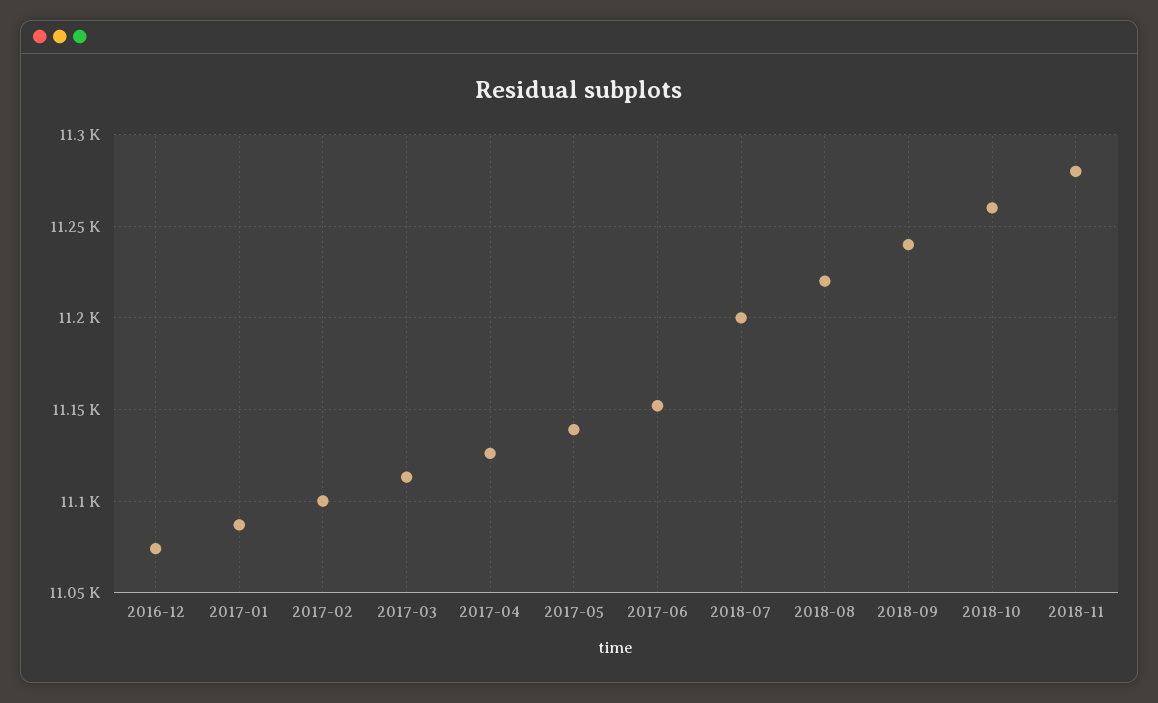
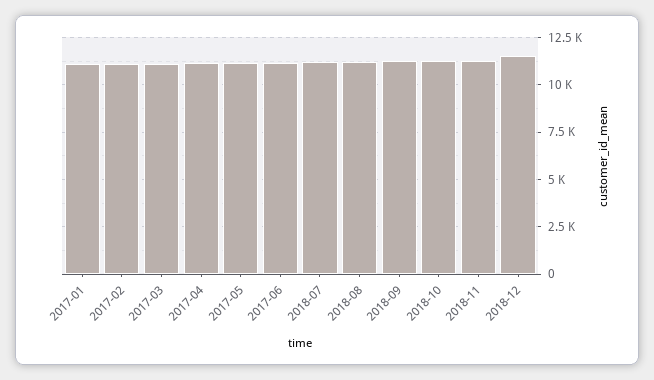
2016-12: 11075 -> none
2018-12: none -> 11500

